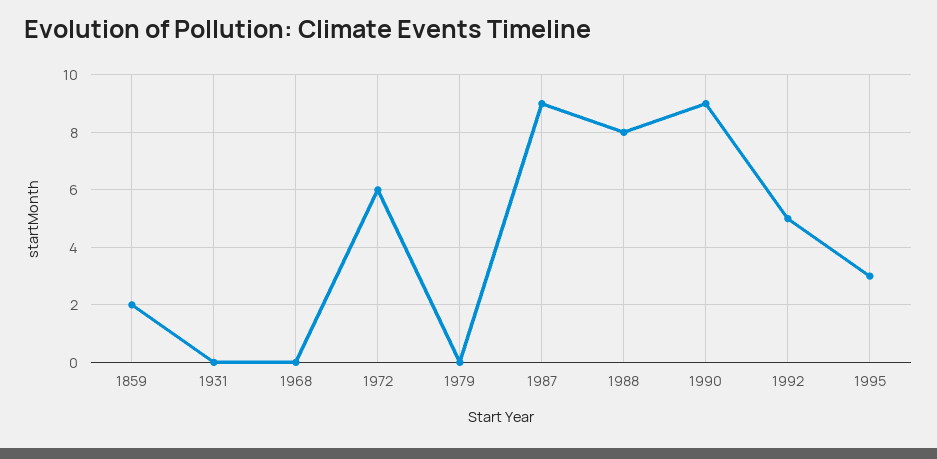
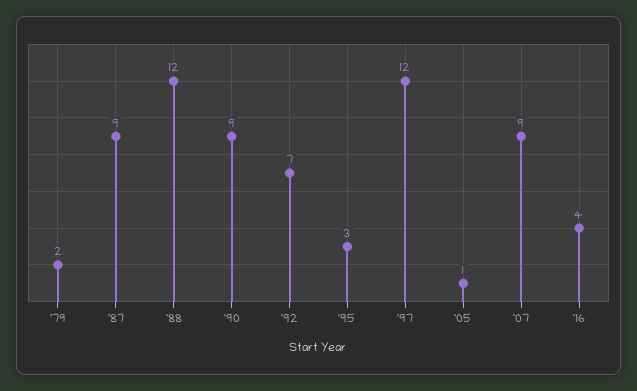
1859: 2 -> none
1931: 0 -> none
1968: 0 -> none
1972: 6 -> none
1979: 0 -> 2
1988: 8 -> 12
1992: 5 -> 7
'97: none -> 12
'05: none -> 1
'07: none -> 9
'16: none -> 4

